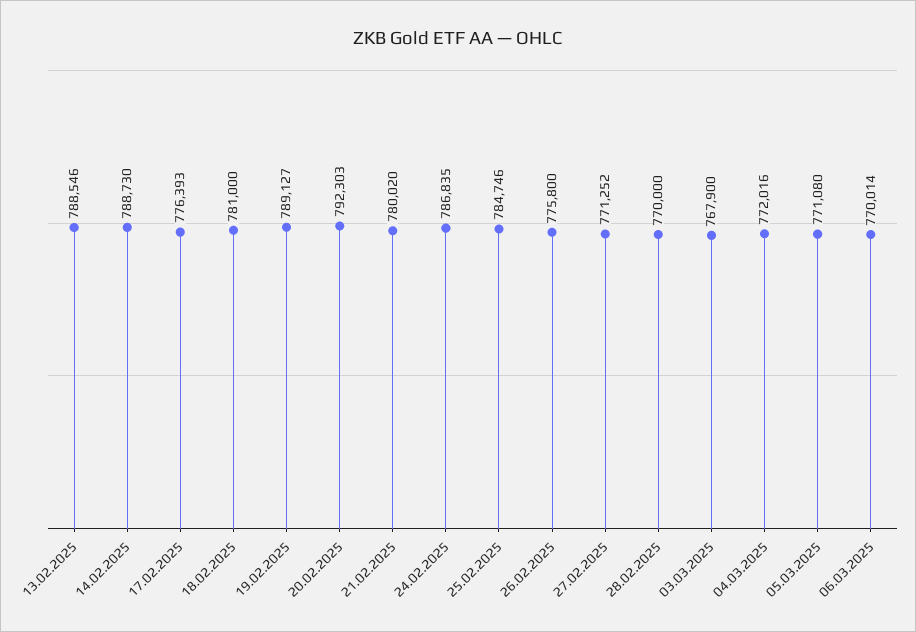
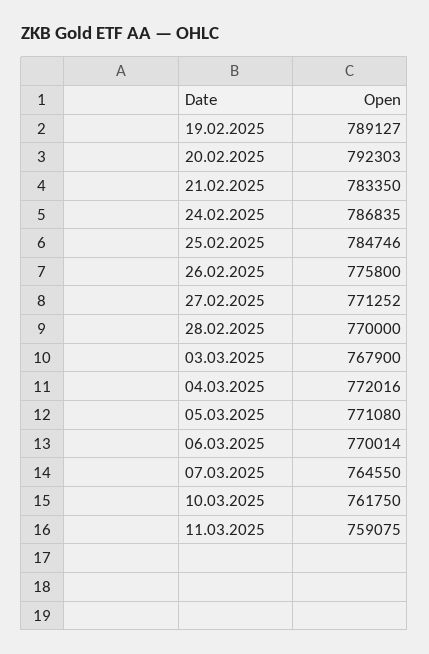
13.02.2025: 788546 -> none
14.02.2025: 788730 -> none
17.02.2025: 776393 -> none
18.02.2025: 781000 -> none
21.02.2025: 780020 -> 783350
07.03.2025: none -> 764550
10.03.2025: none -> 761750
11.03.2025: none -> 759075

